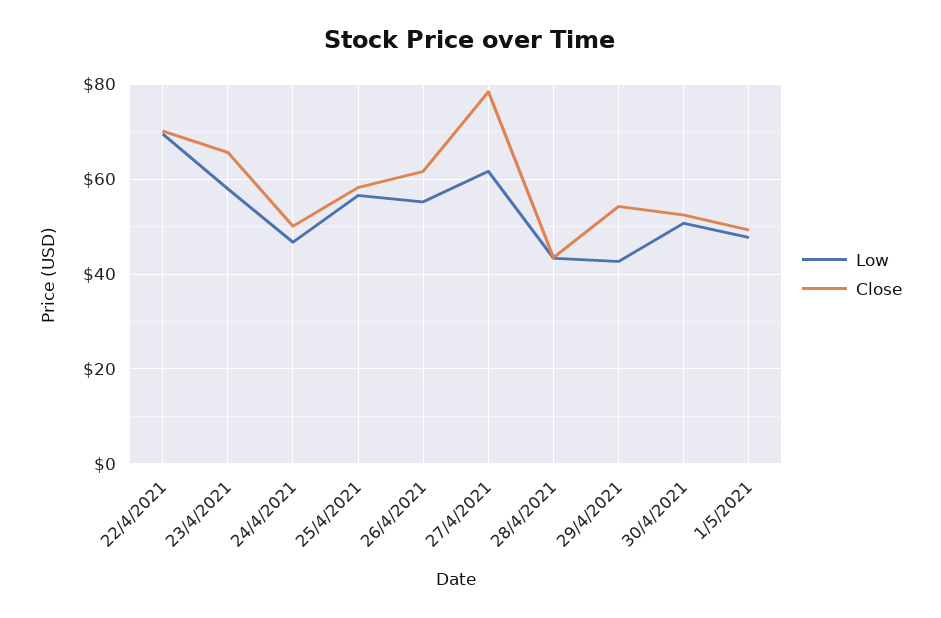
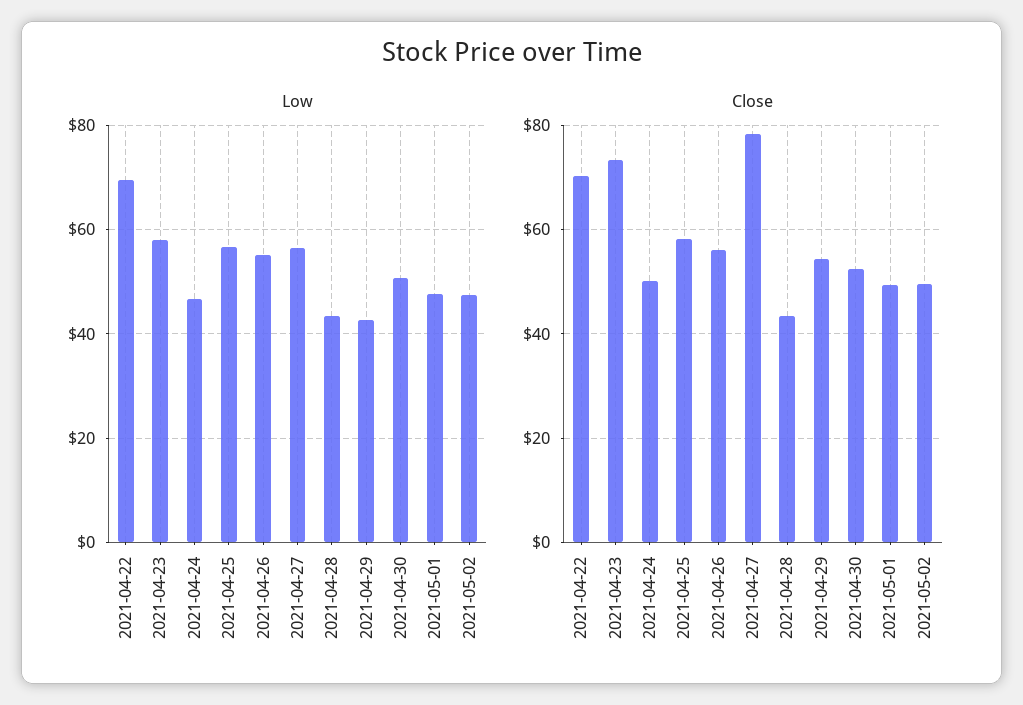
Close, 23/4/2021: 66 -> 74
Close, 26/4/2021: 62 -> 56
Low, 27/4/2021: 62 -> 56
Low, 2021-05-02: none -> 48
Close, 2021-05-02: none -> 50

